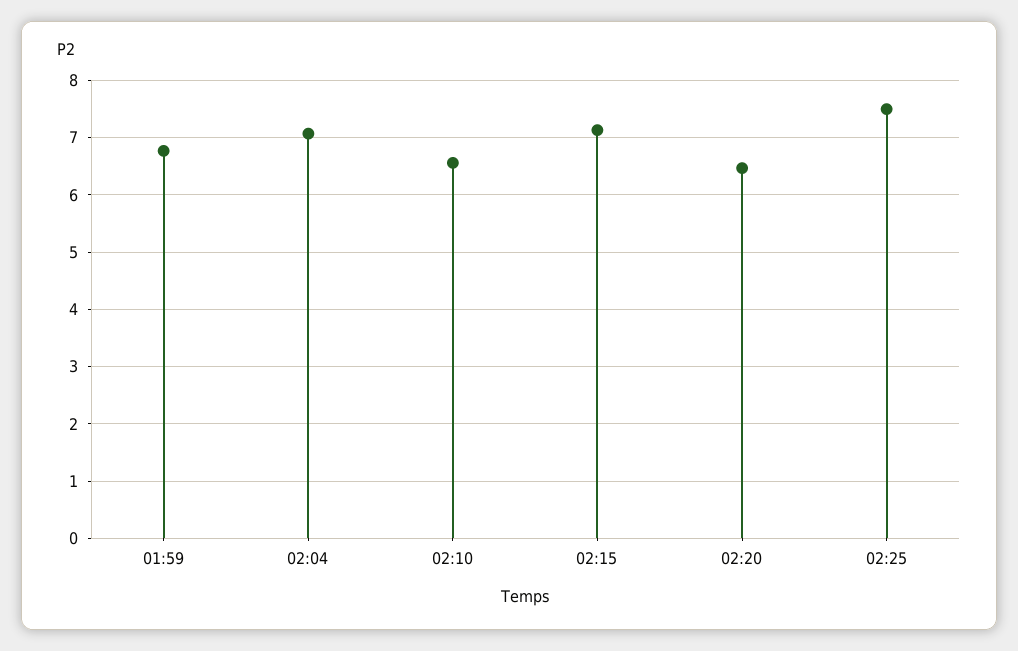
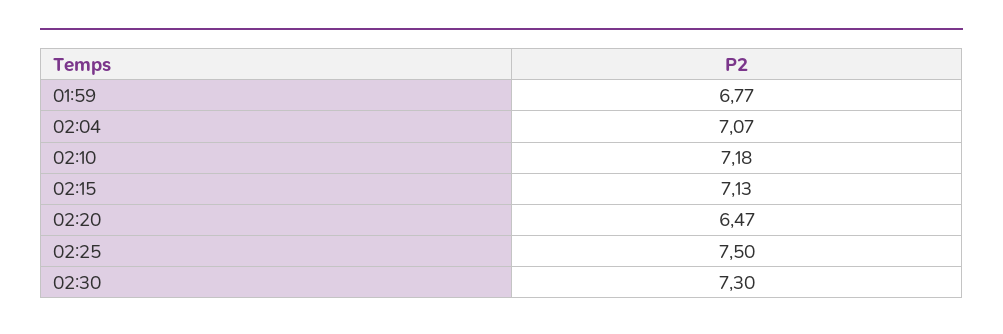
02:10: 6.6 -> 7.18
02:30: none -> 7.3

